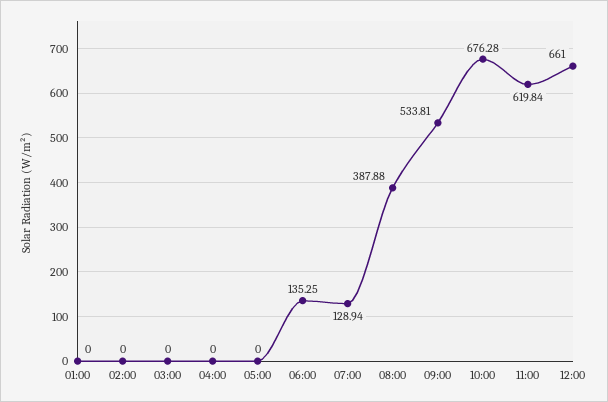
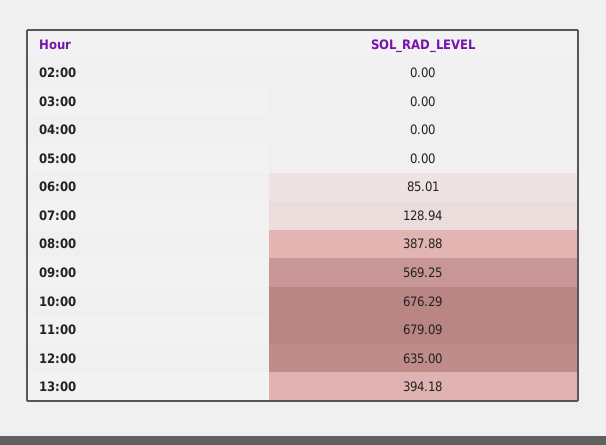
01:00: 0 -> none
06:00: 135.25 -> 85.01
09:00: 533.81 -> 569.25
10:00: 676.28 -> 676.29
11:00: 619.84 -> 679.09
12:00: 661 -> 635
13:00: none -> 394.18

